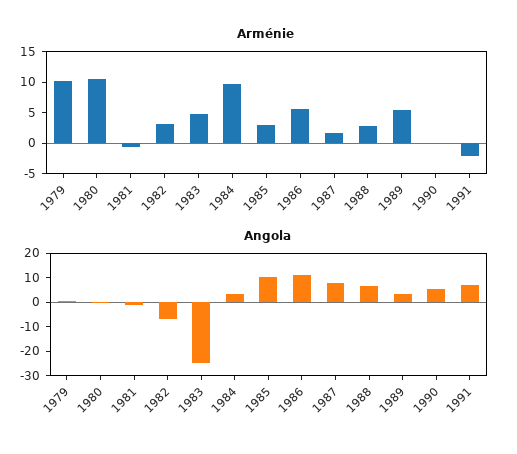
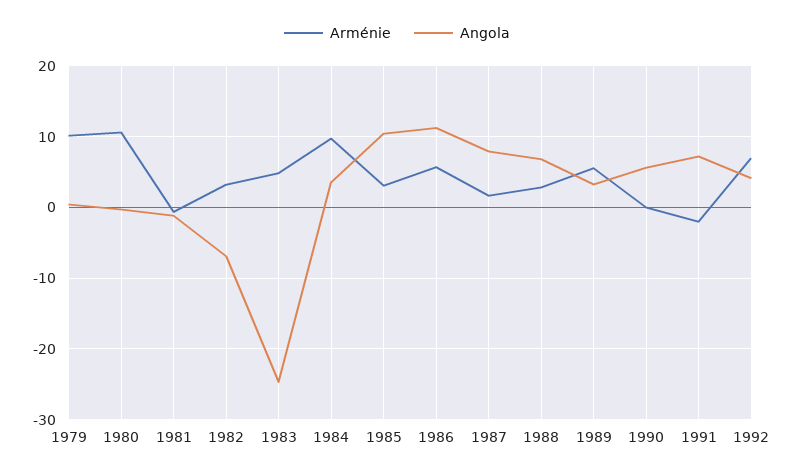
Arménie, 1992: none -> 7
Angola, 1992: none -> 4

